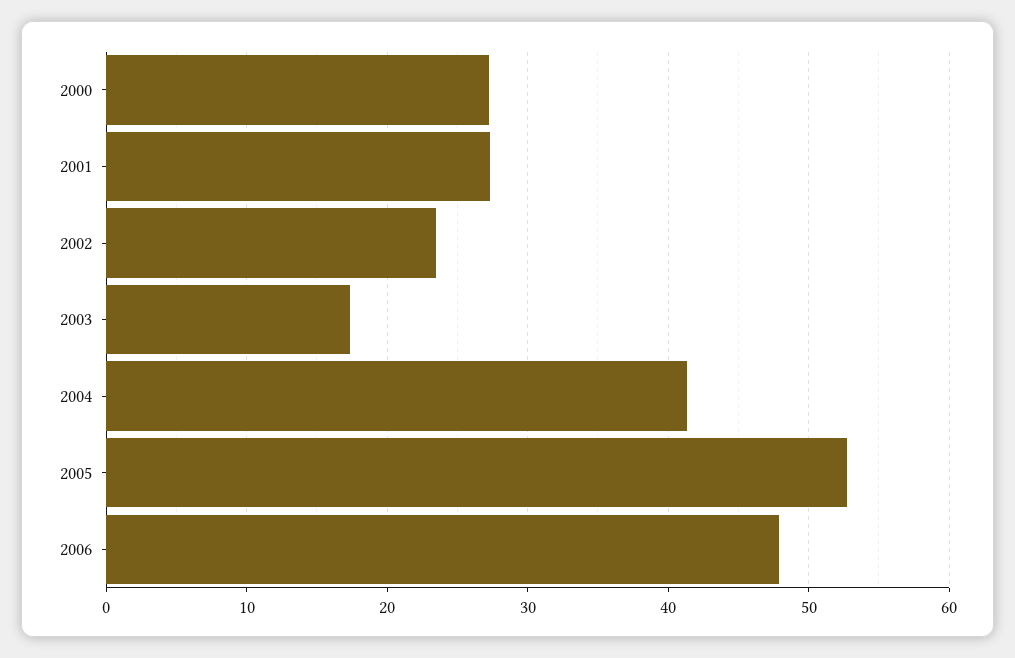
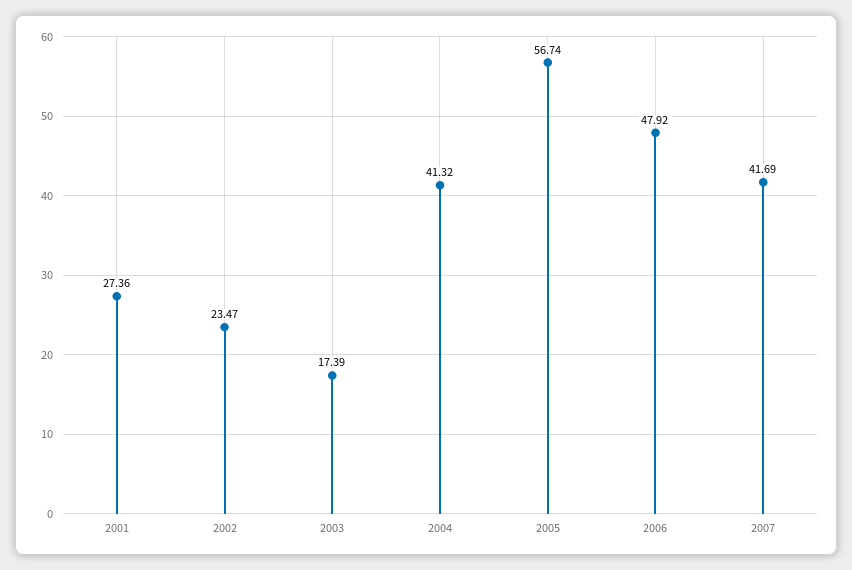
2000: 27 -> none
2005: 53 -> 56.74
2007: none -> 41.69

